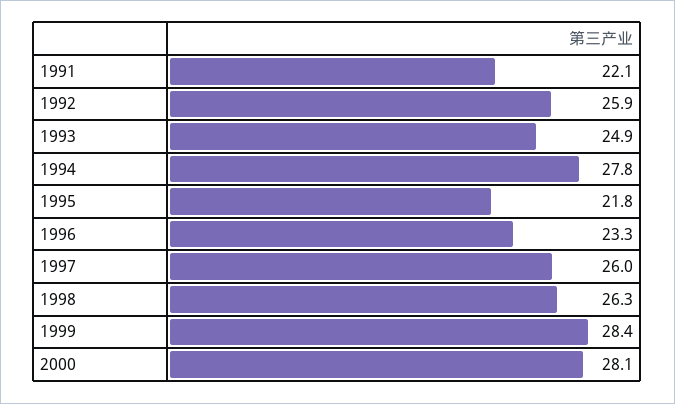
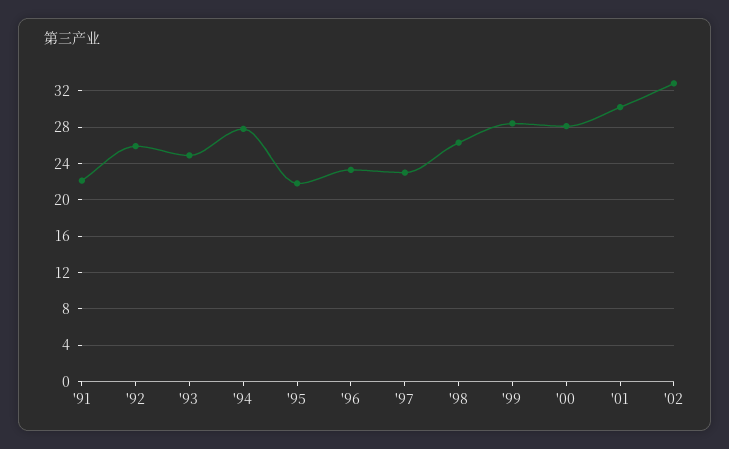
1997: 26 -> 23
'01: none -> 30
'02: none -> 33

